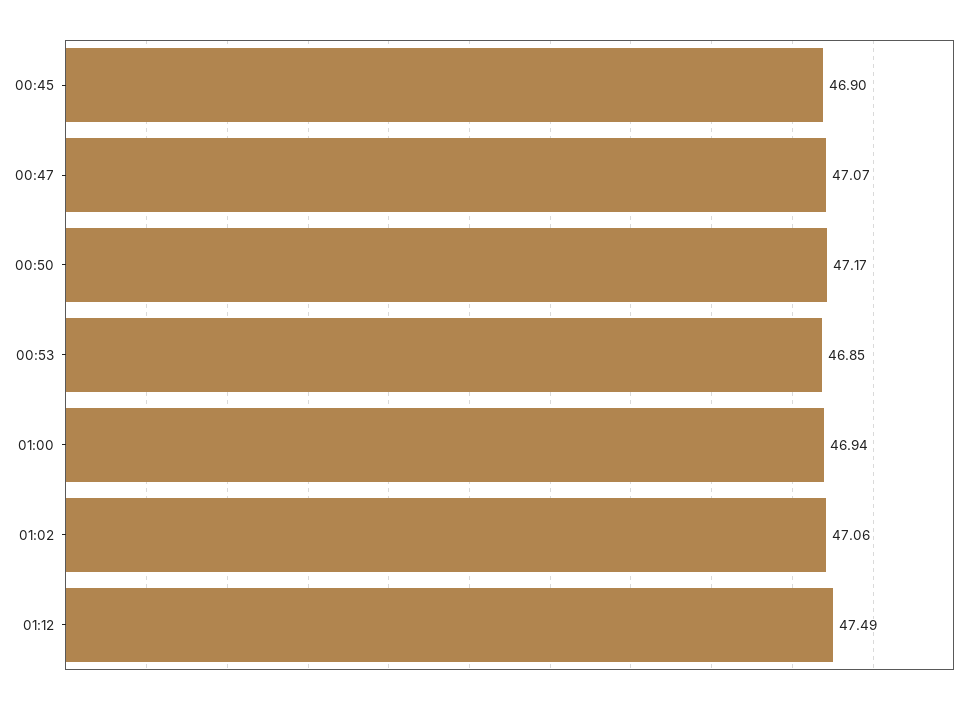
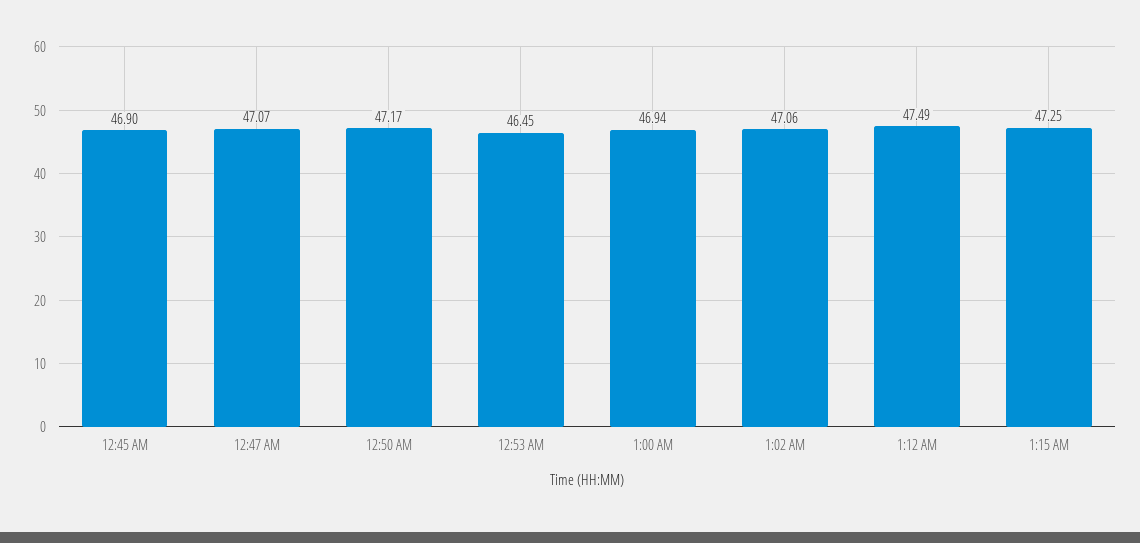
00:53: 46.85 -> 46.45
1:15 AM: none -> 47.25

